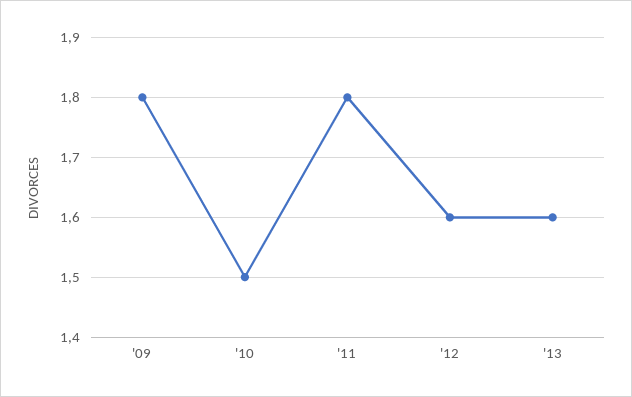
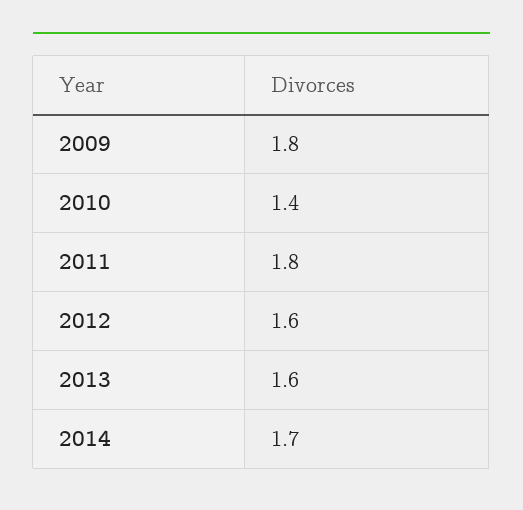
'10: 1.5 -> 1.4
2014: none -> 1.7

